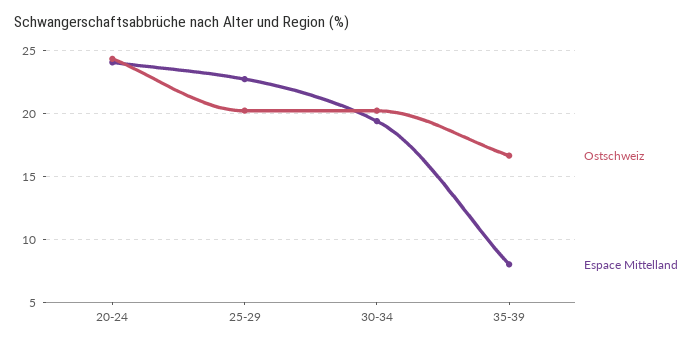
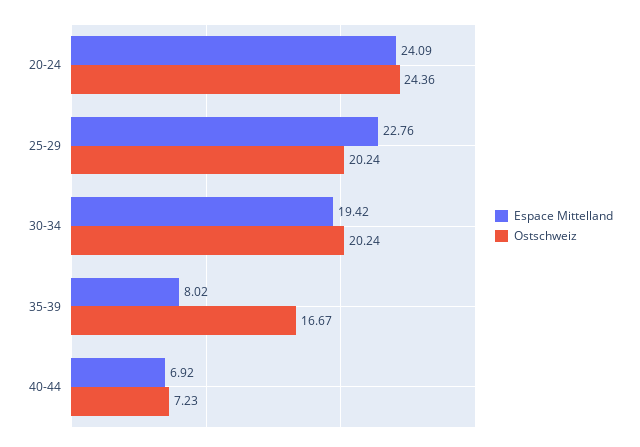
Espace Mittelland, 40-44: none -> 6.92
Ostschweiz, 40-44: none -> 7.23

